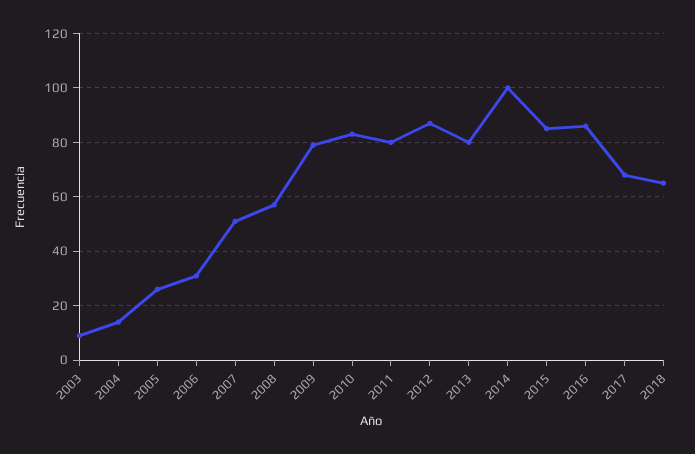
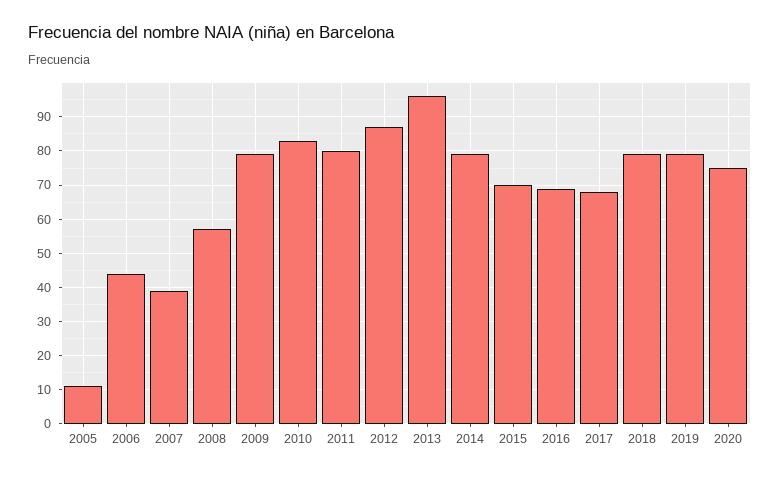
2003: 10 -> none
2004: 15 -> none
2005: 25 -> 10
2006: 30 -> 45
2007: 50 -> 40
2013: 80 -> 95
2014: 100 -> 80
2015: 85 -> 70
2016: 85 -> 70
2018: 65 -> 80
2019: none -> 80
2020: none -> 75

